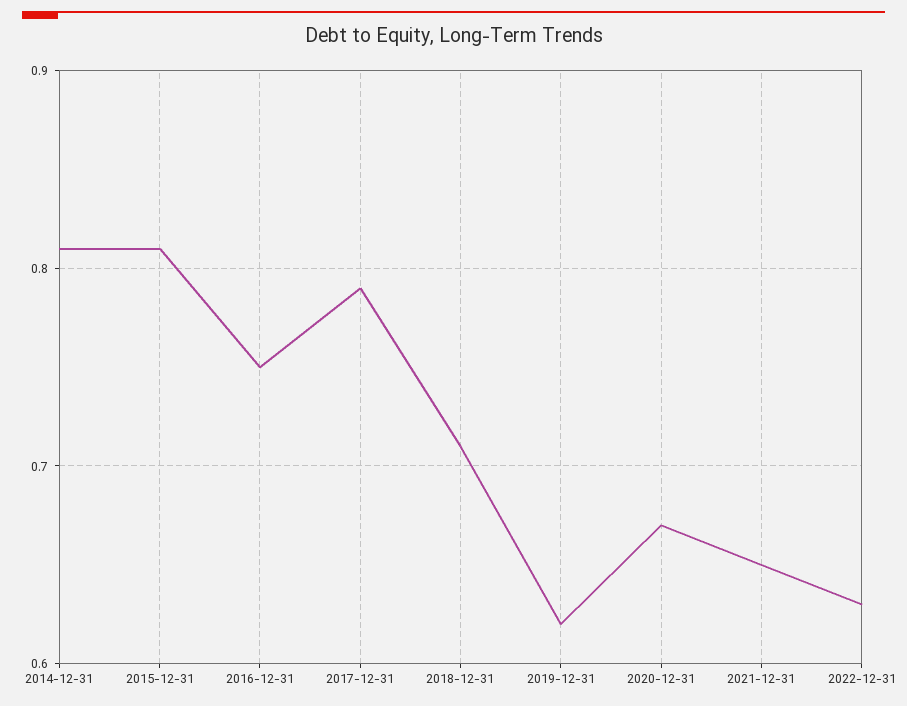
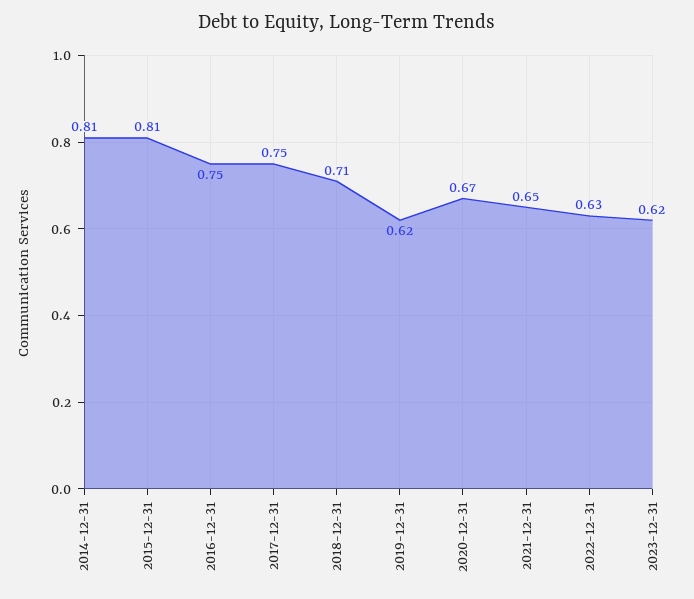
2017-12-31: 0.79 -> 0.75
2023-12-31: none -> 0.62

